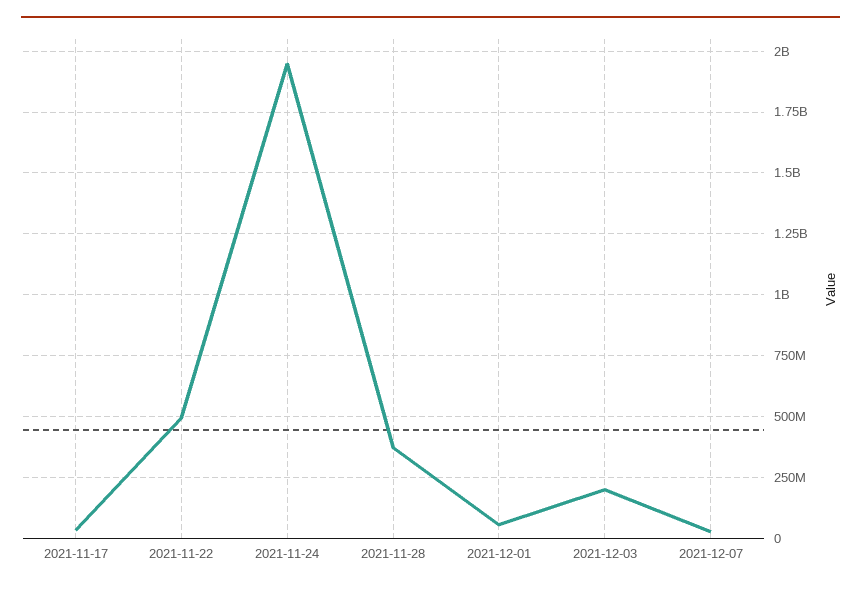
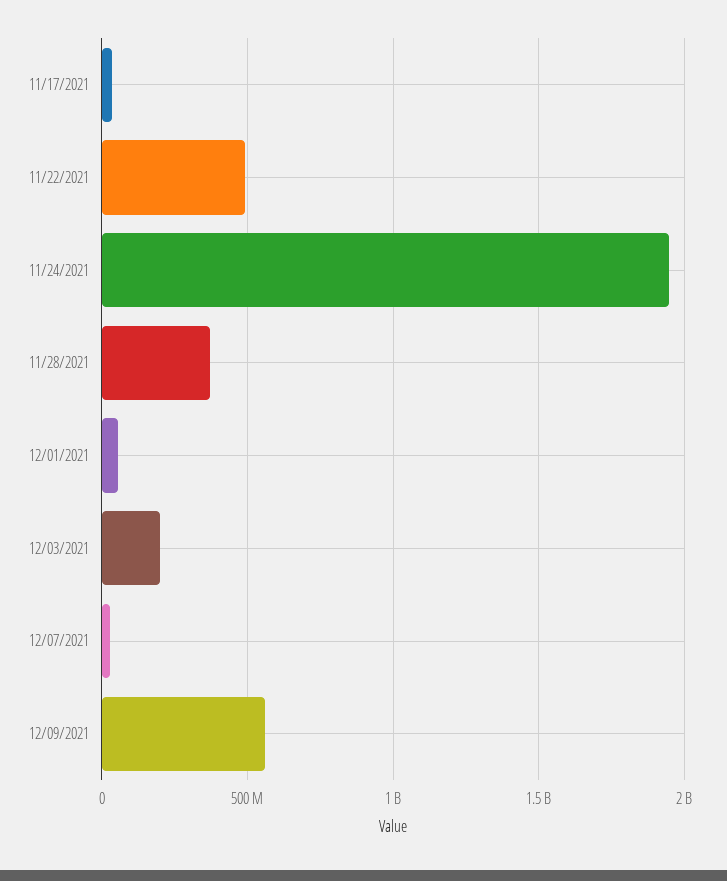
12/09/2021: none -> 550000000

